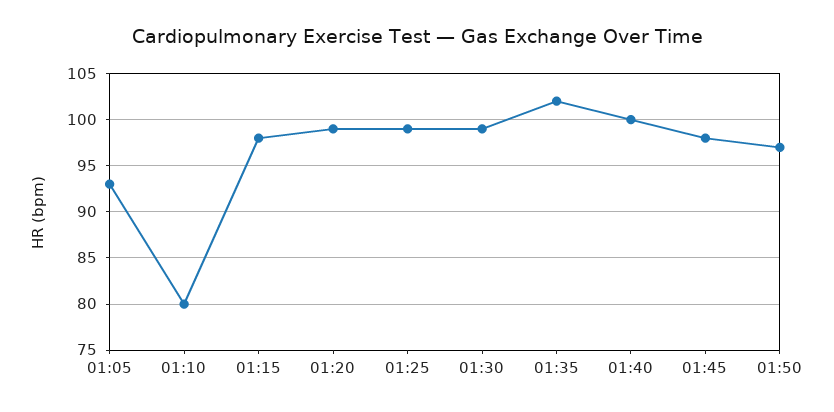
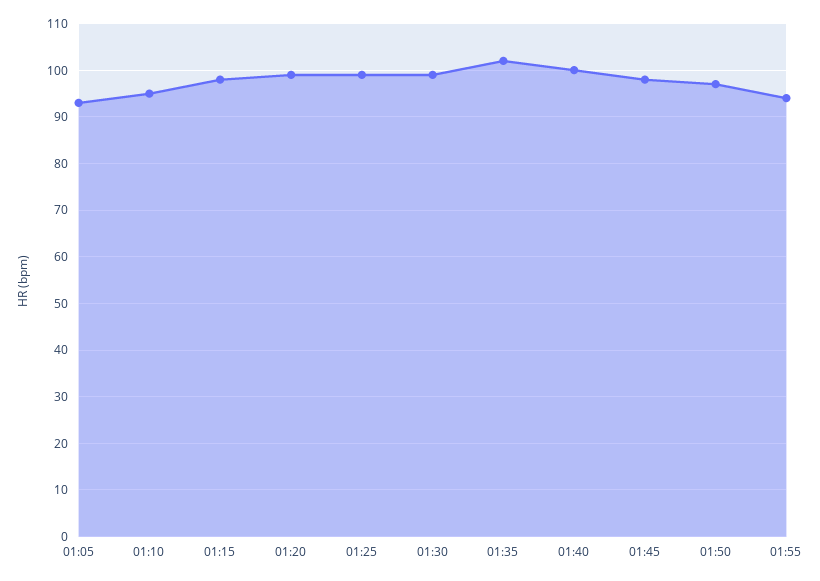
01:10: 80 -> 95
01:55: none -> 95

